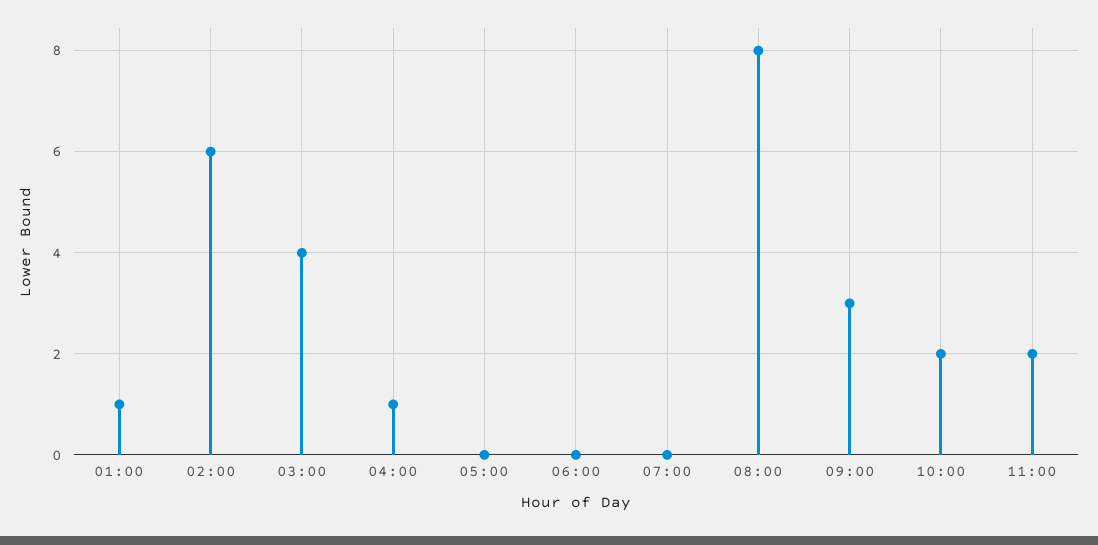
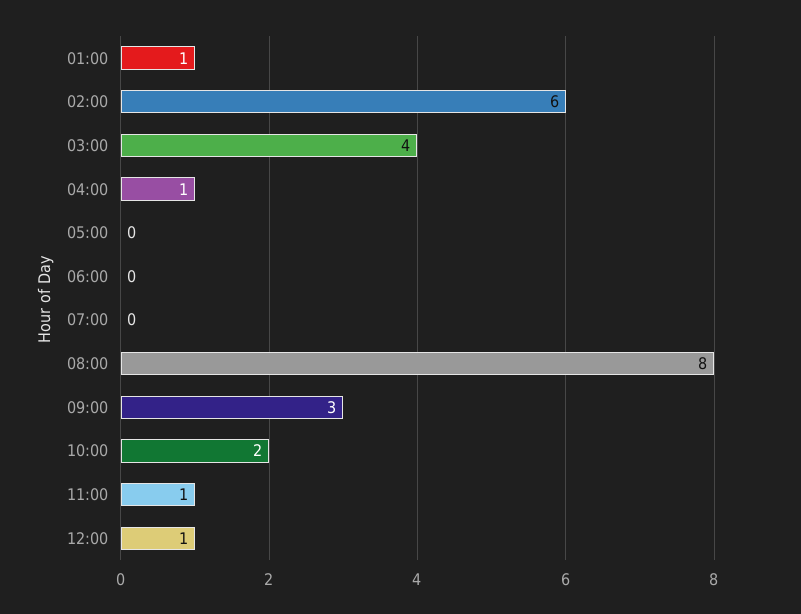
11:00: 2 -> 1
12:00: none -> 1

